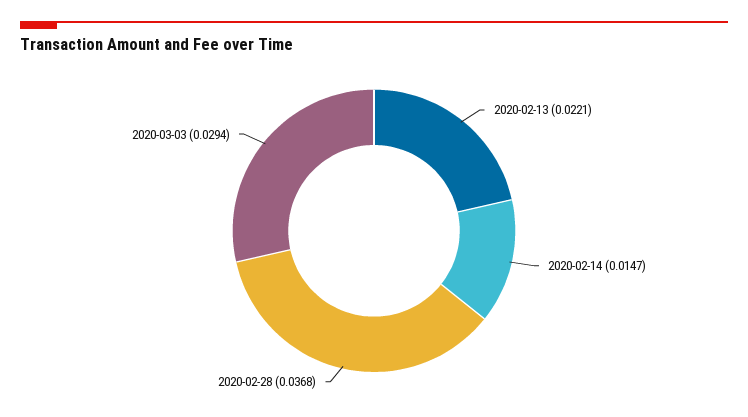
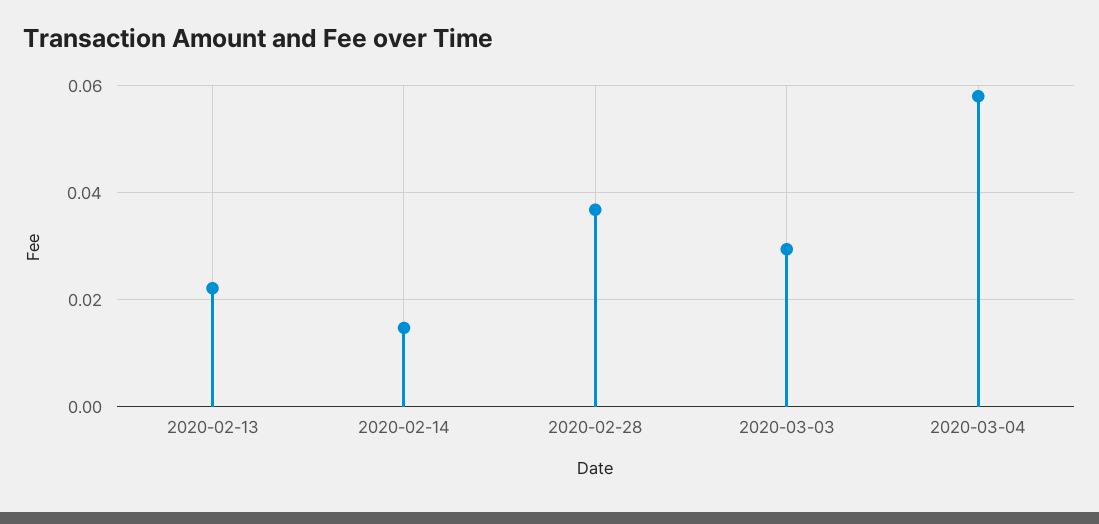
2020-03-04: none -> 0.058

